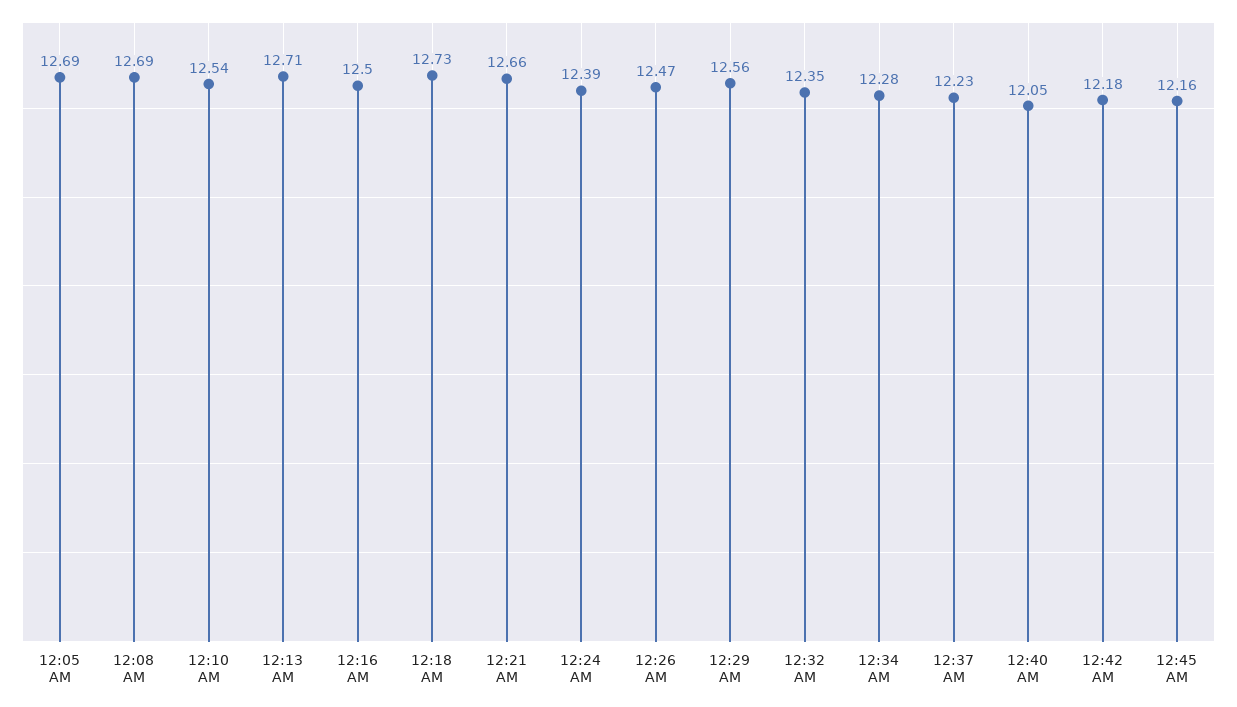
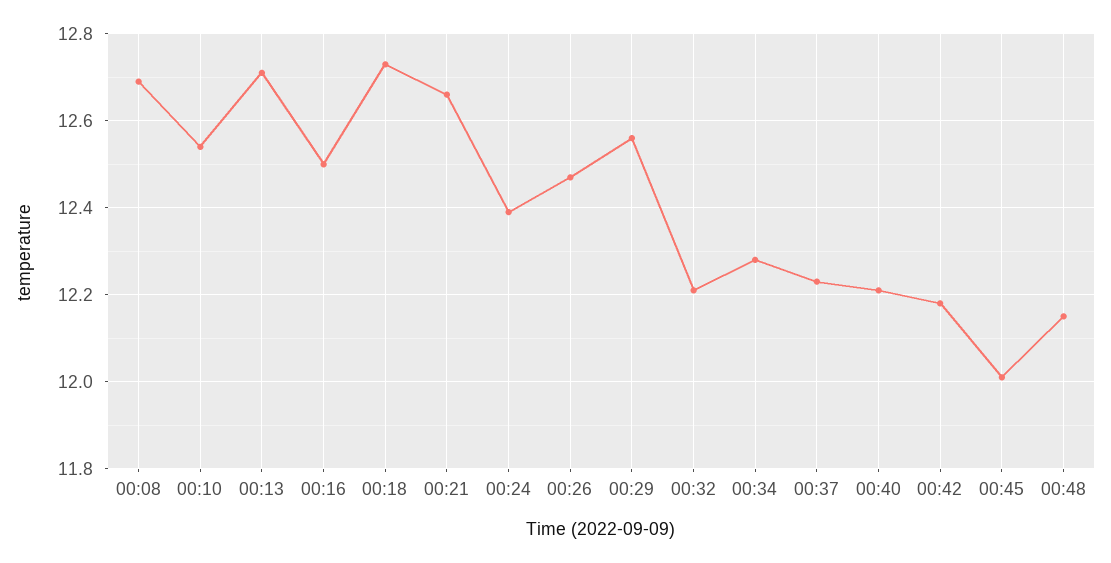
12:05 AM: 12.69 -> none
12:32 AM: 12.35 -> 12.2
12:40 AM: 12.05 -> 12.2
12:45 AM: 12.16 -> 12
00:48: none -> 12.15

